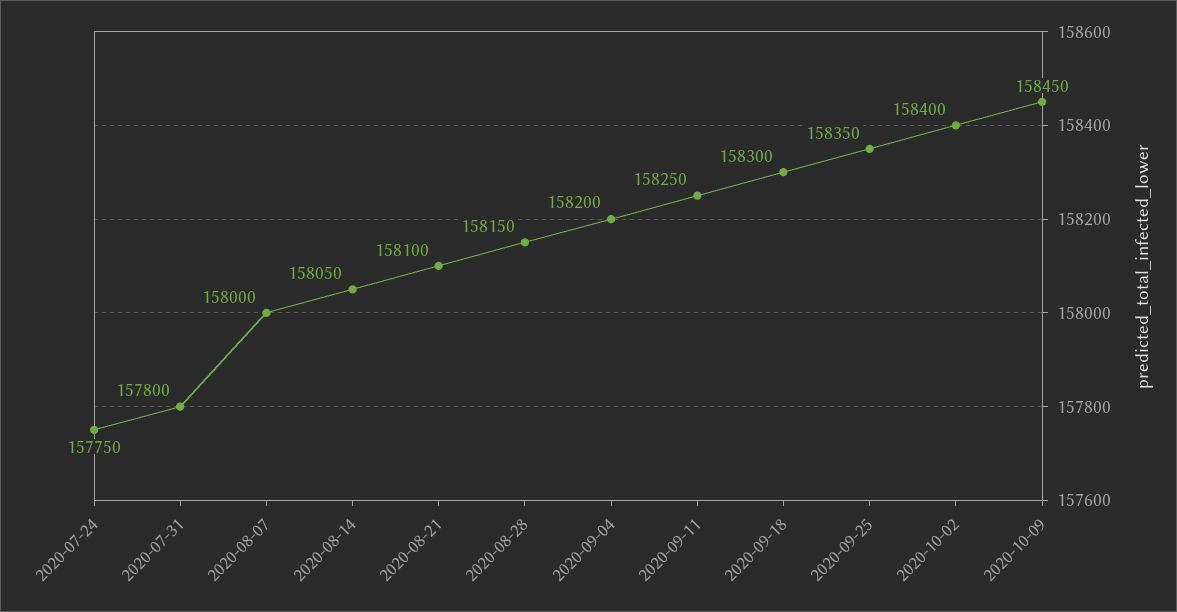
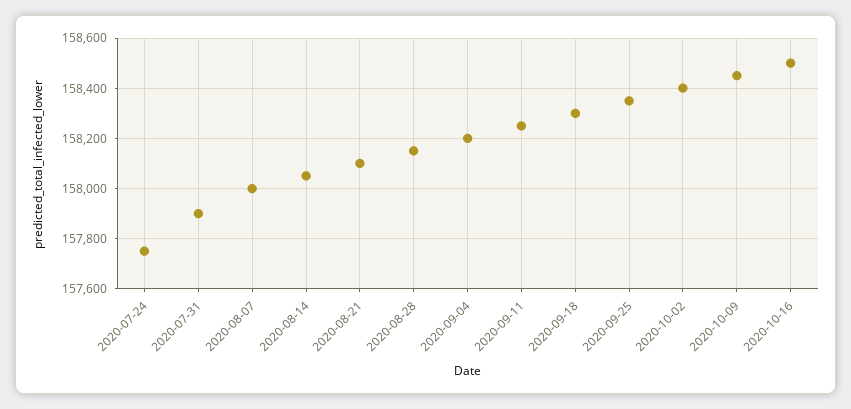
2020-07-31: 157800 -> 157900
2020-10-16: none -> 158500

